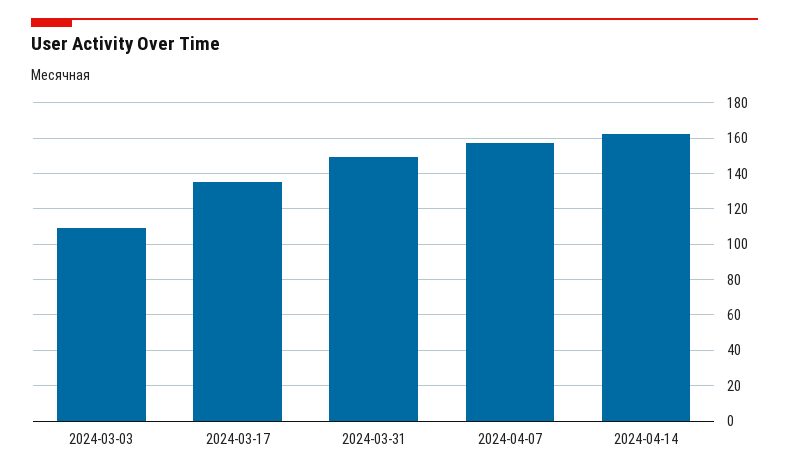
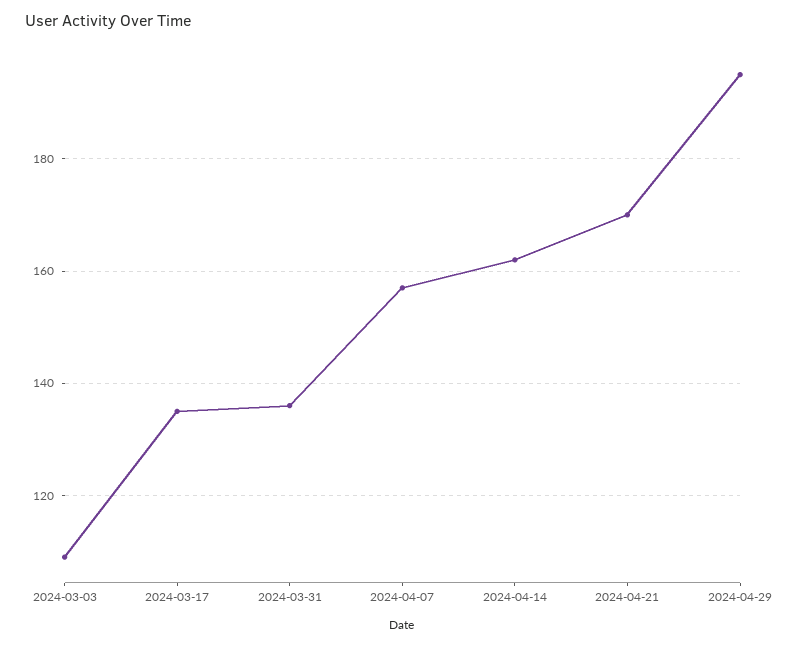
2024-03-31: 150 -> 135
2024-04-21: none -> 170
2024-04-29: none -> 195

